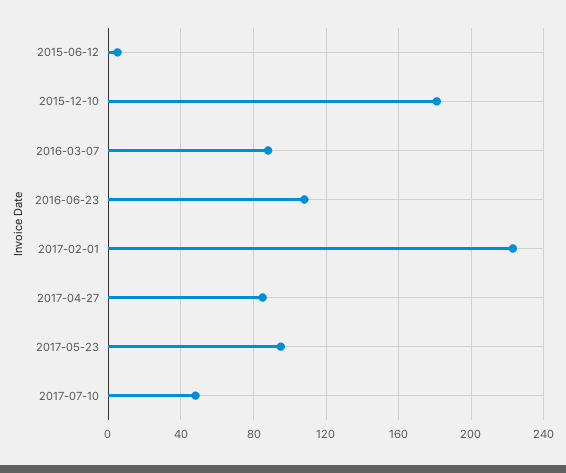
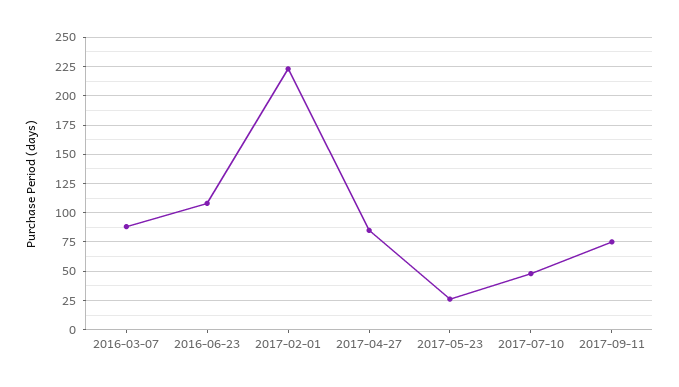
2015-06-12: 5 -> none
2015-12-10: 180 -> none
2017-05-23: 95 -> 25
2017-09-11: none -> 75

